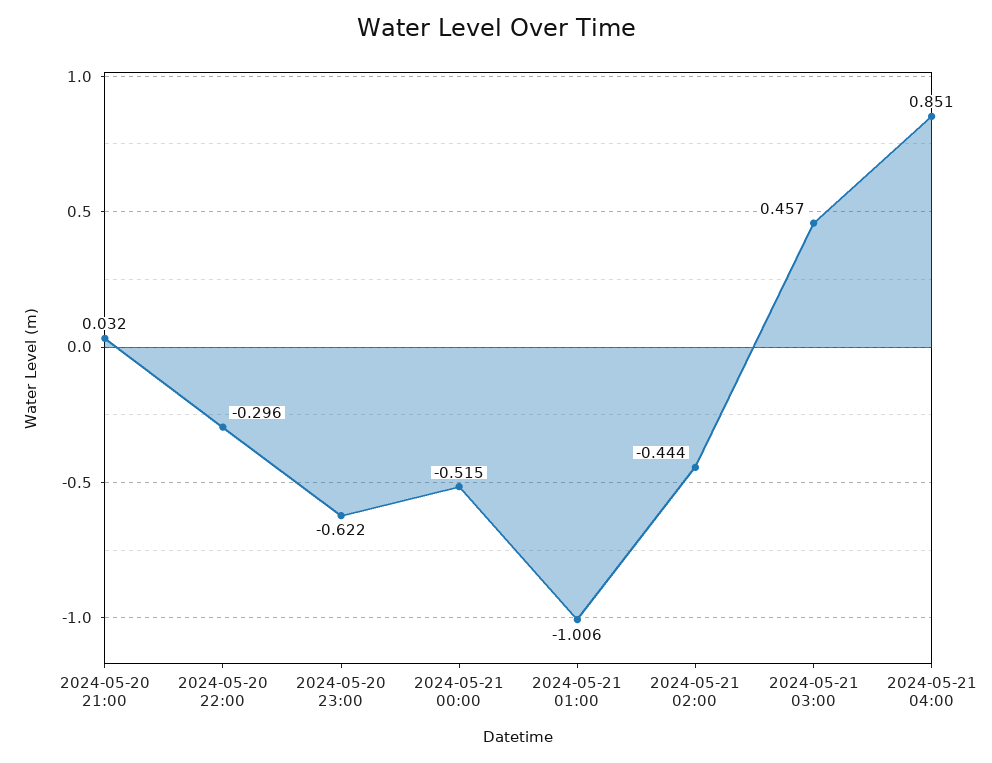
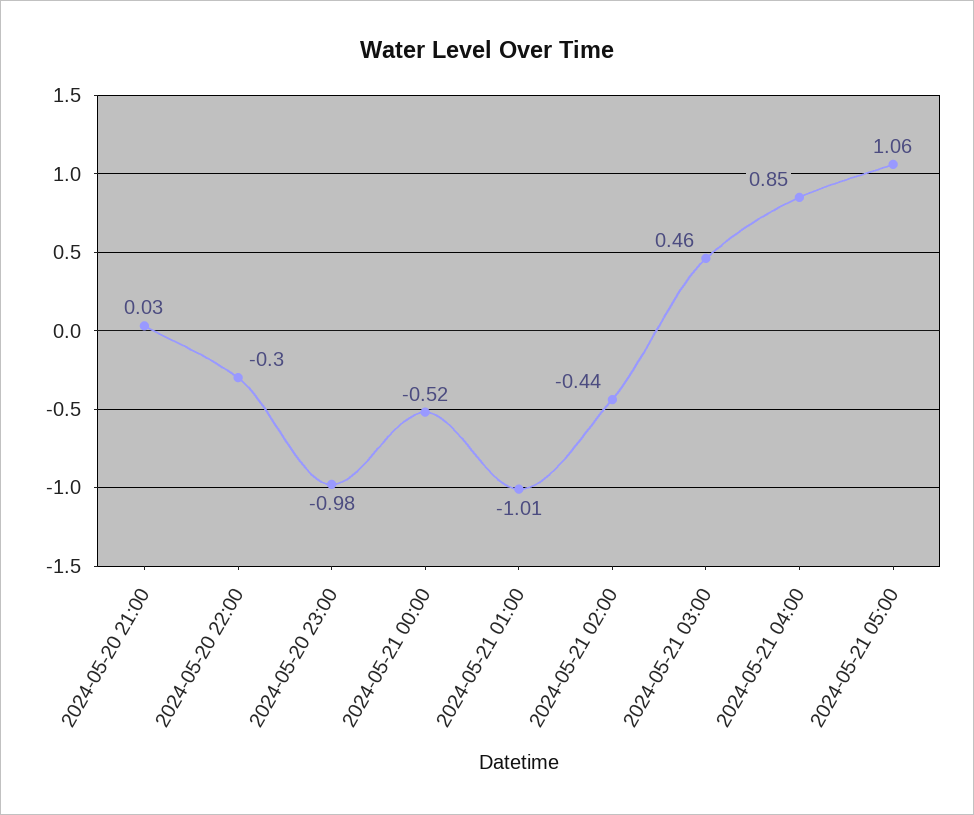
2024-05-20 23:00: -0.622 -> -0.98
2024-05-21 05:00: none -> 1.06

